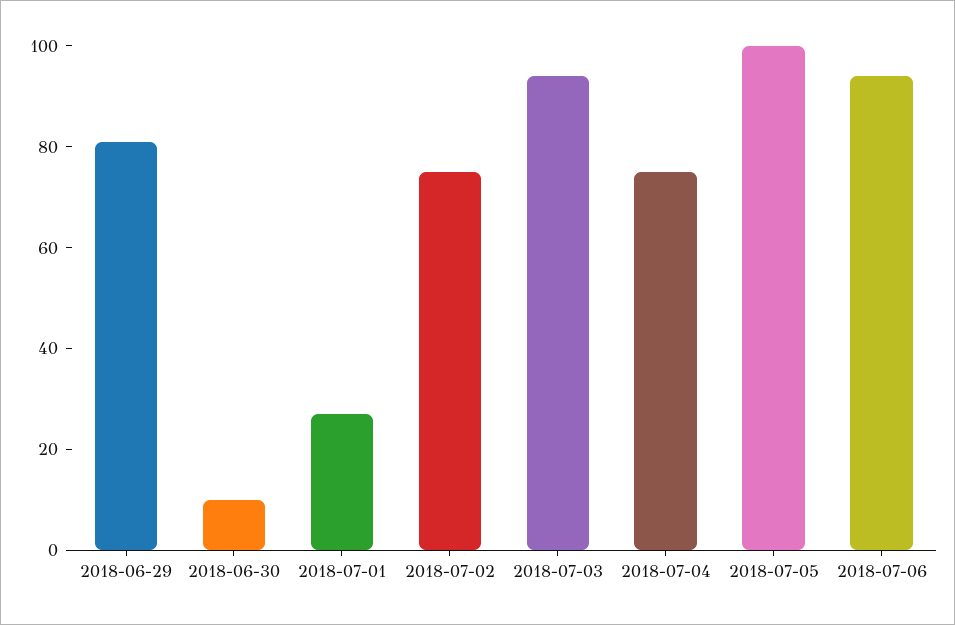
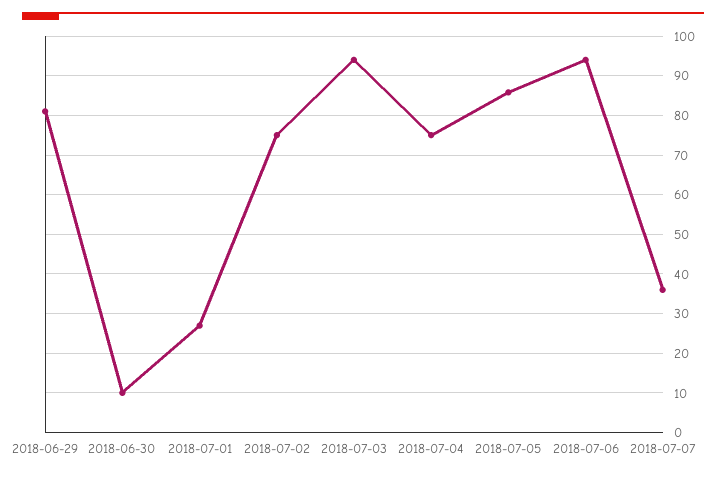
2018-07-05: 100 -> 86
2018-07-07: none -> 36

